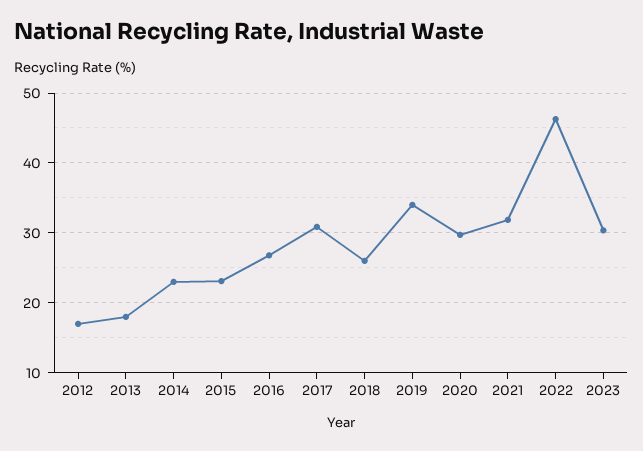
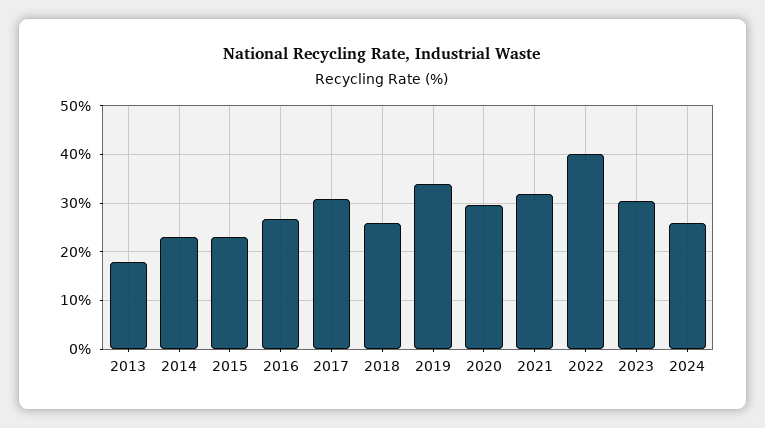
2012: 17 -> none
2022: 46 -> 40
2024: none -> 26

